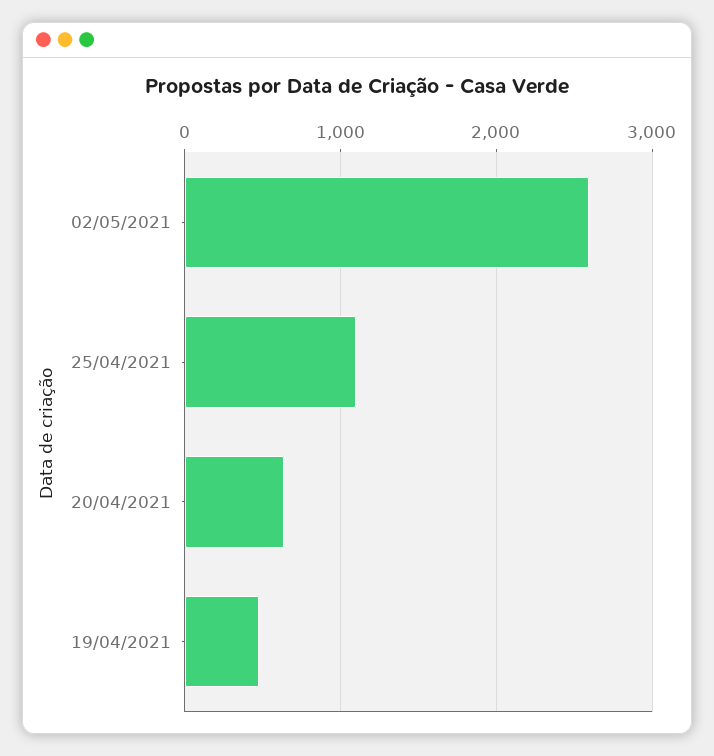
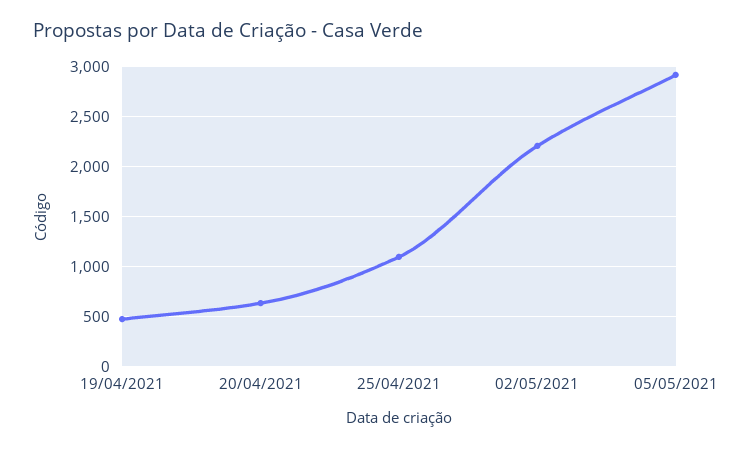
02/05/2021: 2600 -> 2200
05/05/2021: none -> 2900

